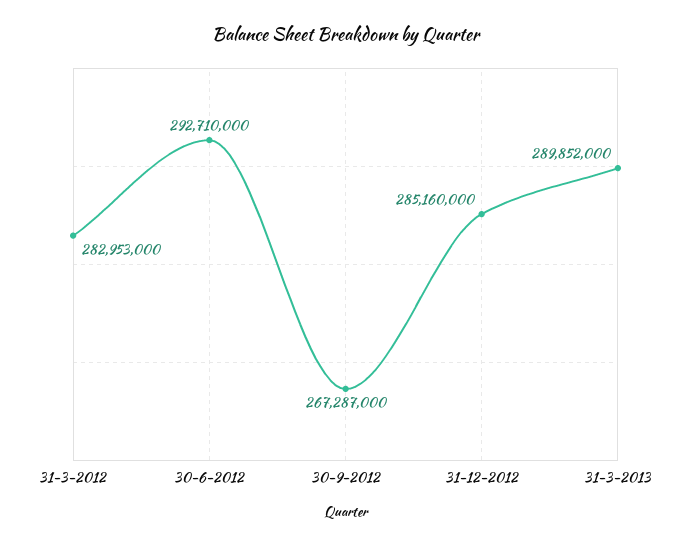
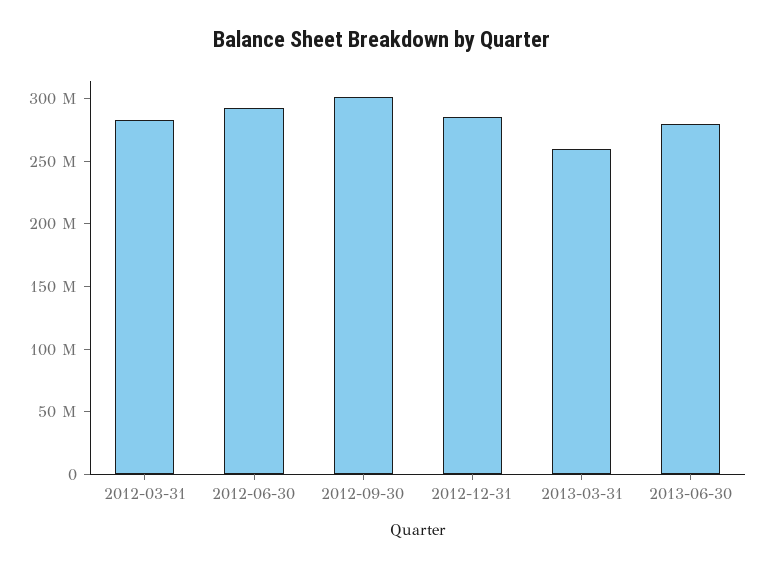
30-9-2012: 267287000 -> 300000000
31-3-2013: 289852000 -> 260000000
2013-06-30: none -> 280000000

